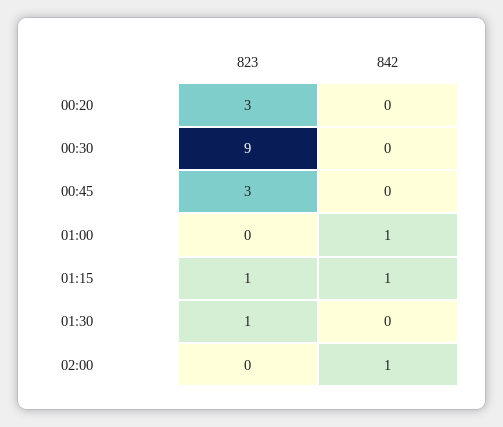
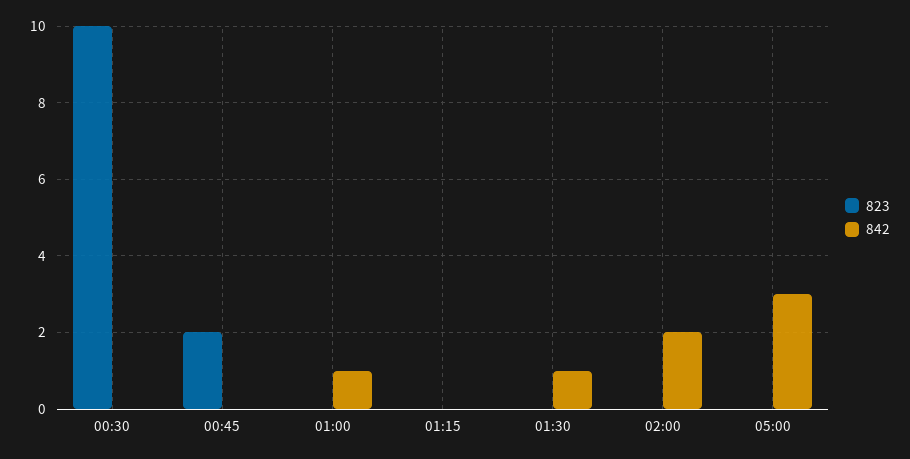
823, 00:20: 3 -> none
842, 00:20: 0 -> none
823, 00:30: 9 -> 10
823, 00:45: 3 -> 2
823, 01:15: 1 -> 0
842, 01:15: 1 -> 0
823, 01:30: 1 -> 0
842, 01:30: 0 -> 1
842, 02:00: 1 -> 2
823, 05:00: none -> 0
842, 05:00: none -> 3

